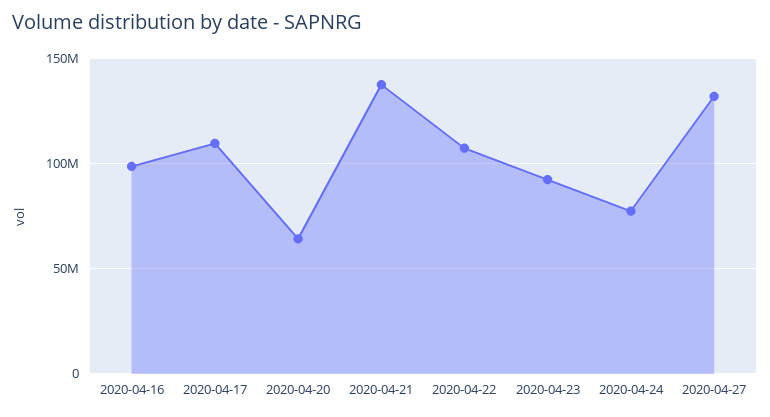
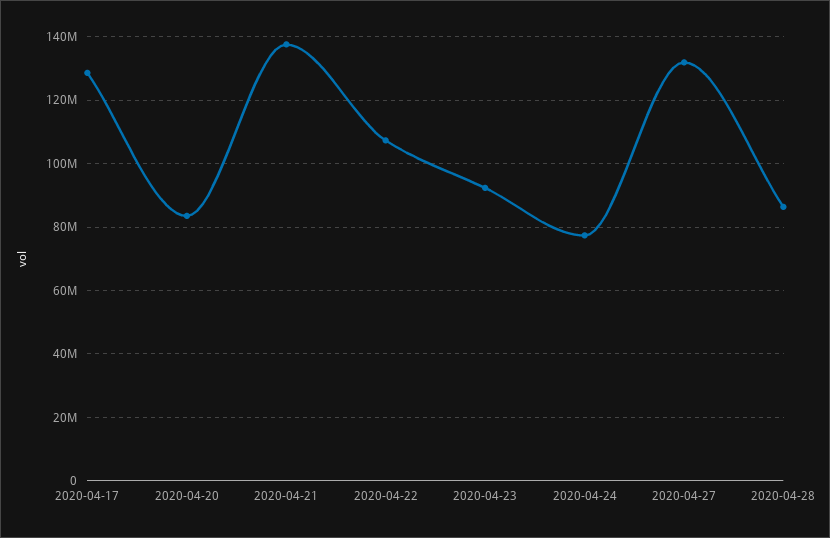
2020-04-16: 100000000 -> none
2020-04-17: 110000000 -> 128000000
2020-04-20: 65000000 -> 84000000
2020-04-28: none -> 86000000

